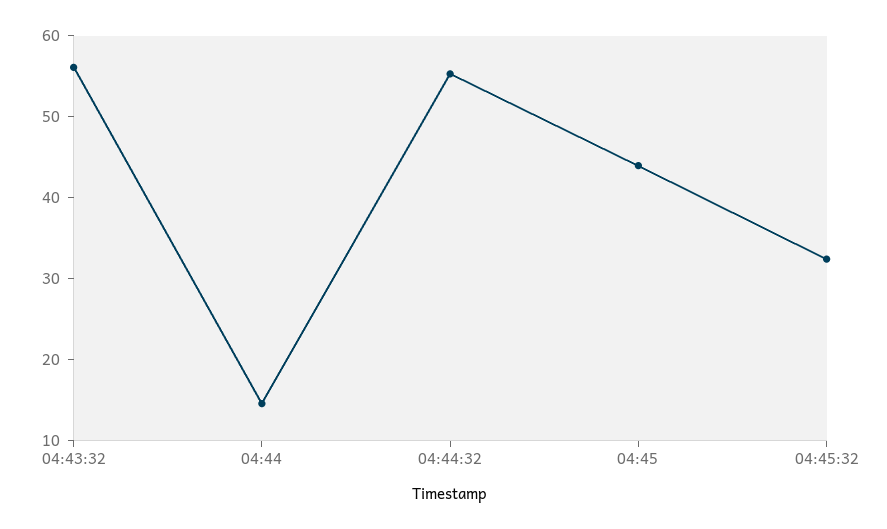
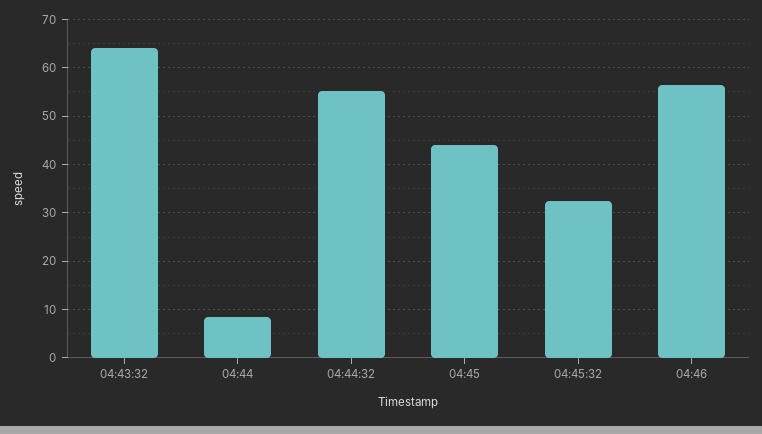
04:43:32: 56 -> 64
04:44: 14 -> 8
04:46: none -> 56

